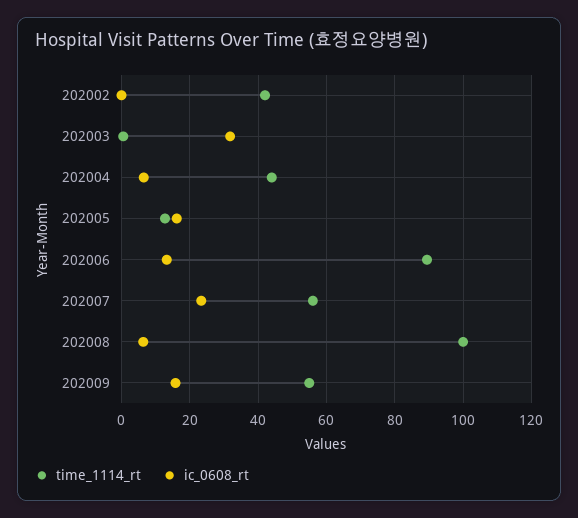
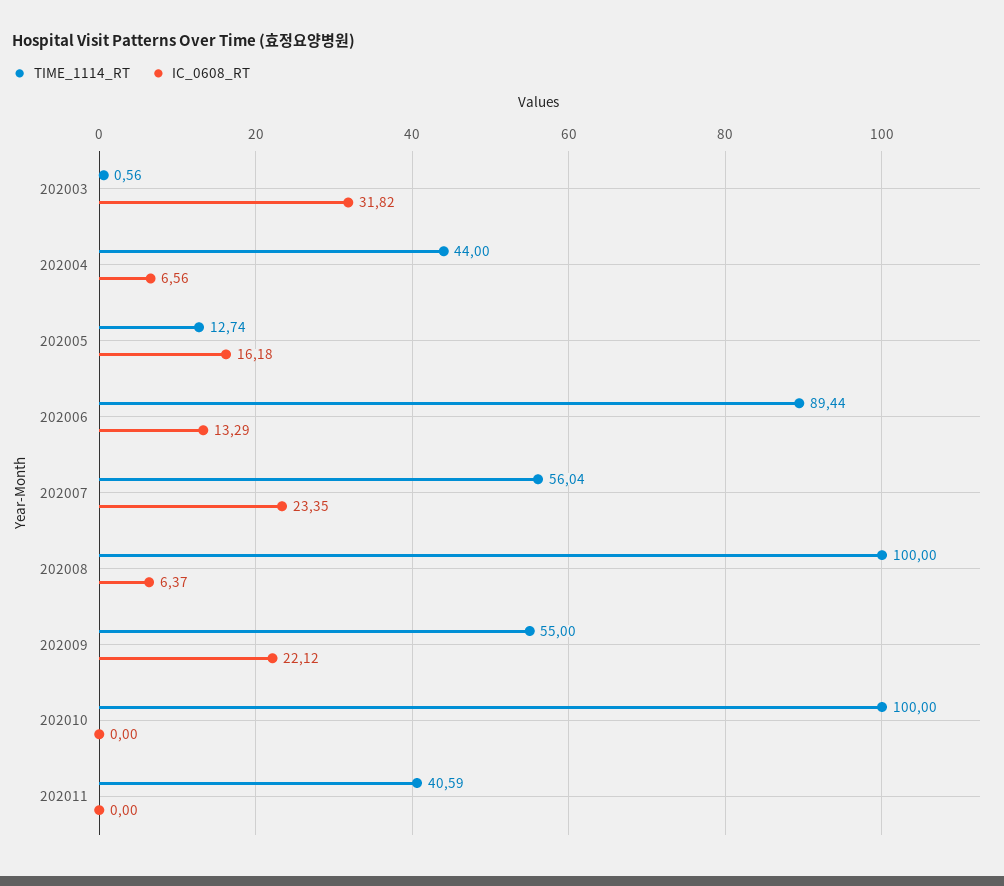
time_1114_rt, 202002: 42 -> none
ic_0608_rt, 202002: 0 -> none
ic_0608_rt, 202009: 16 -> 22.12
time_1114_rt, 202010: none -> 100
ic_0608_rt, 202010: none -> 0
time_1114_rt, 202011: none -> 40.59
ic_0608_rt, 202011: none -> 0

